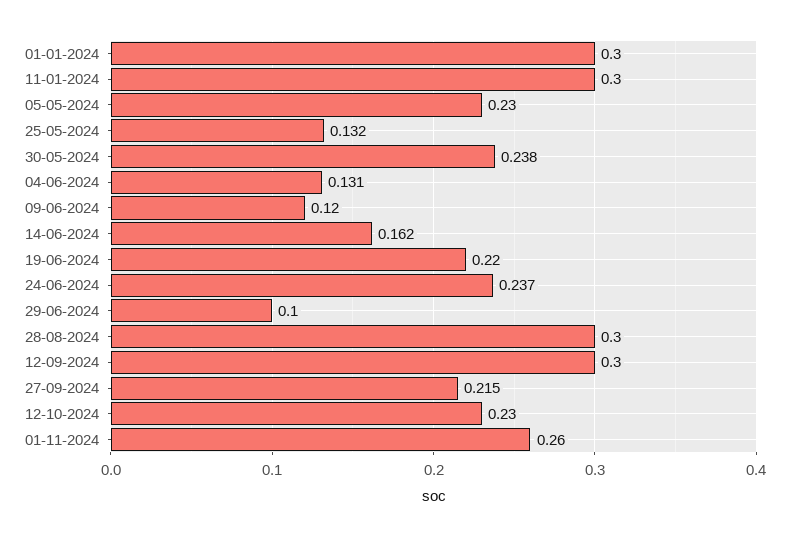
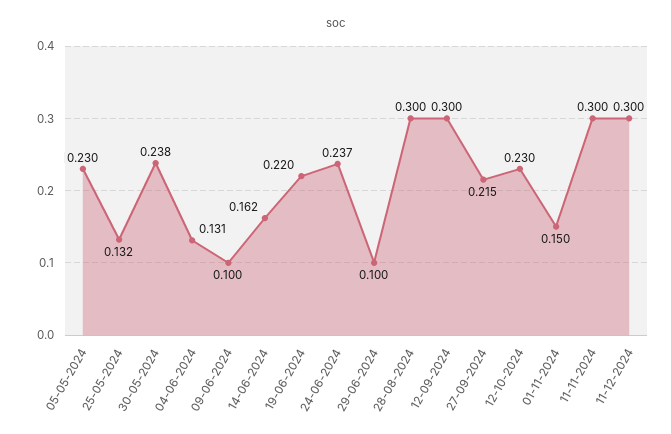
01-01-2024: 0.3 -> none
11-01-2024: 0.3 -> none
09-06-2024: 0.12 -> 0.1
01-11-2024: 0.26 -> 0.15
11-11-2024: none -> 0.3
11-12-2024: none -> 0.3

